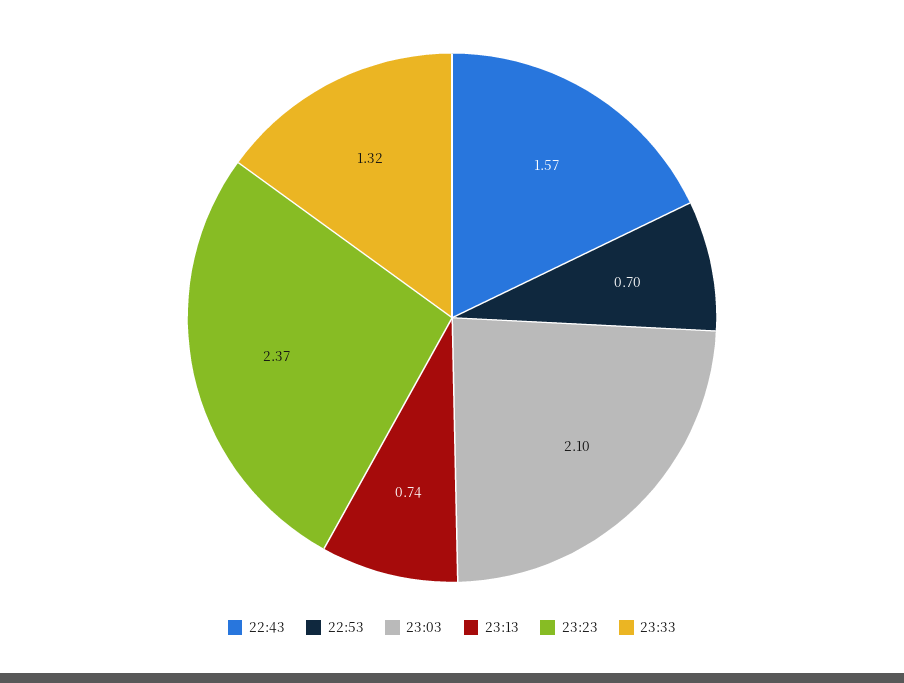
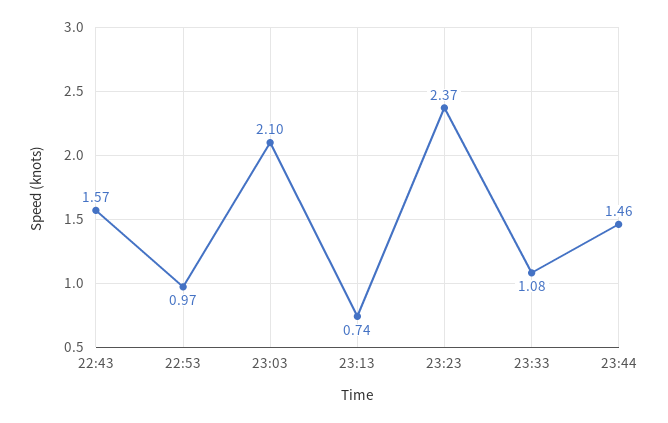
22:53: 0.7 -> 0.97
23:33: 1.32 -> 1.08
23:44: none -> 1.46

